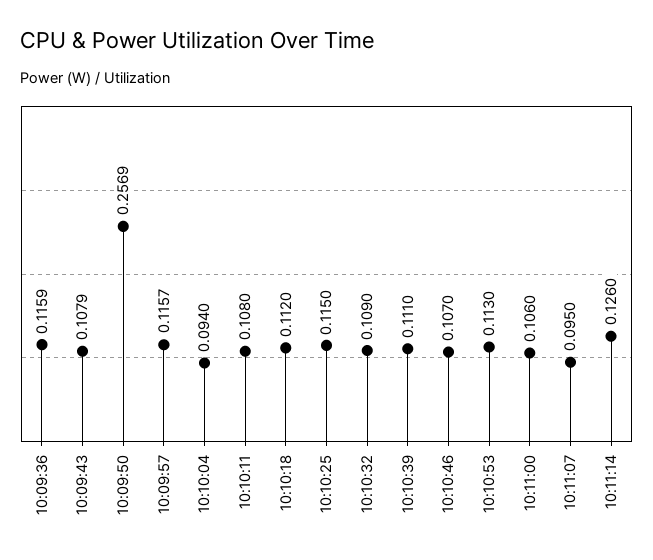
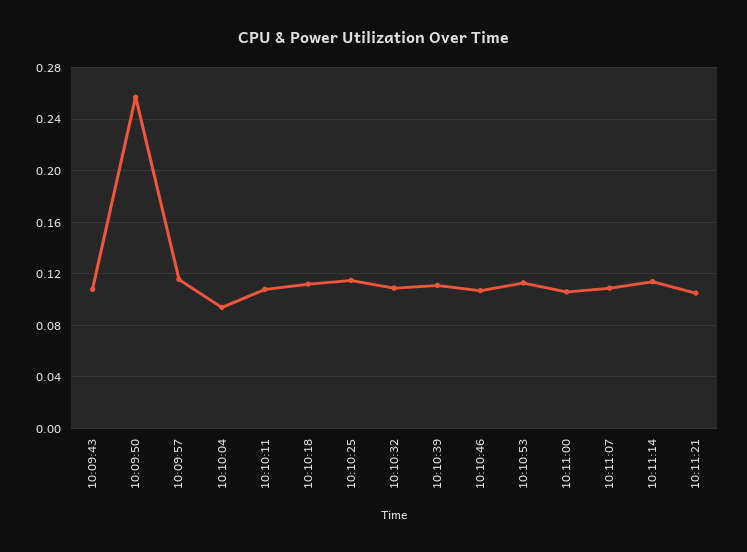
10:09:36: 0.1159 -> none
10:11:07: 0.095 -> 0.11
10:11:14: 0.126 -> 0.115
10:11:21: none -> 0.105

